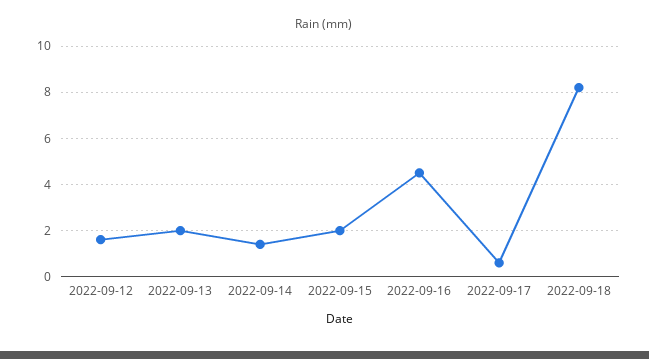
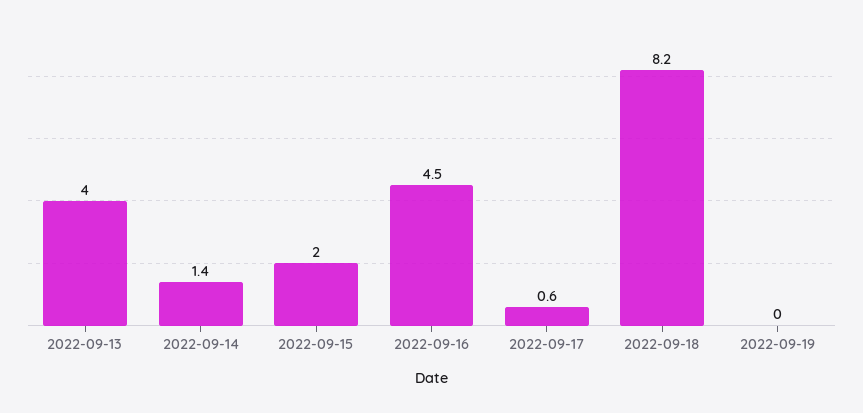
2022-09-12: 1.5 -> none
2022-09-13: 2 -> 4
2022-09-19: none -> 0

